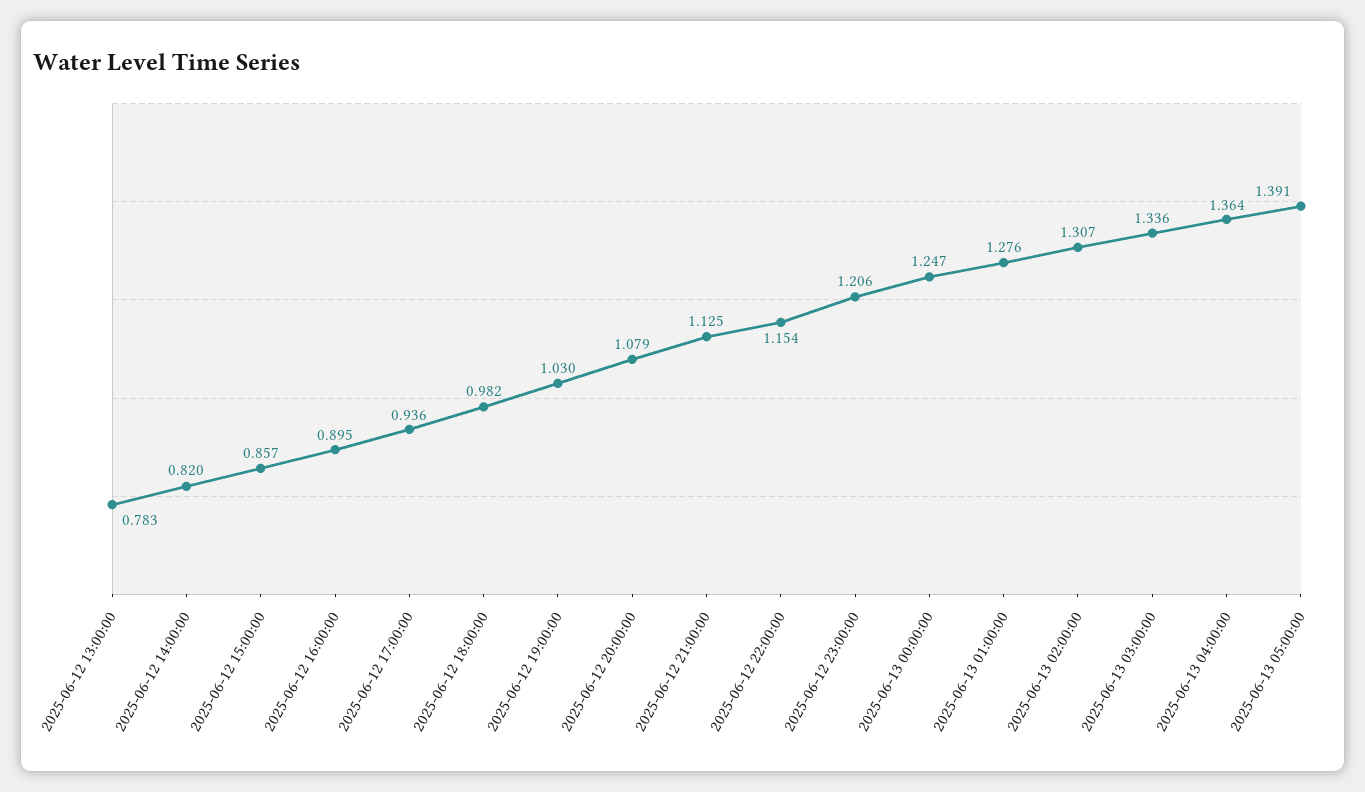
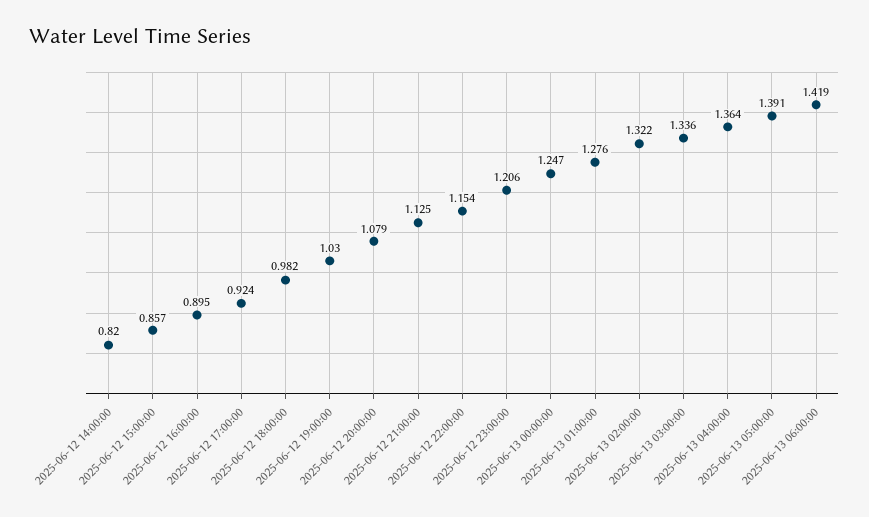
2025-06-12 13:00:00: 0.783 -> none
2025-06-12 17:00:00: 0.936 -> 0.924
2025-06-13 02:00:00: 1.307 -> 1.322
2025-06-13 06:00:00: none -> 1.419

